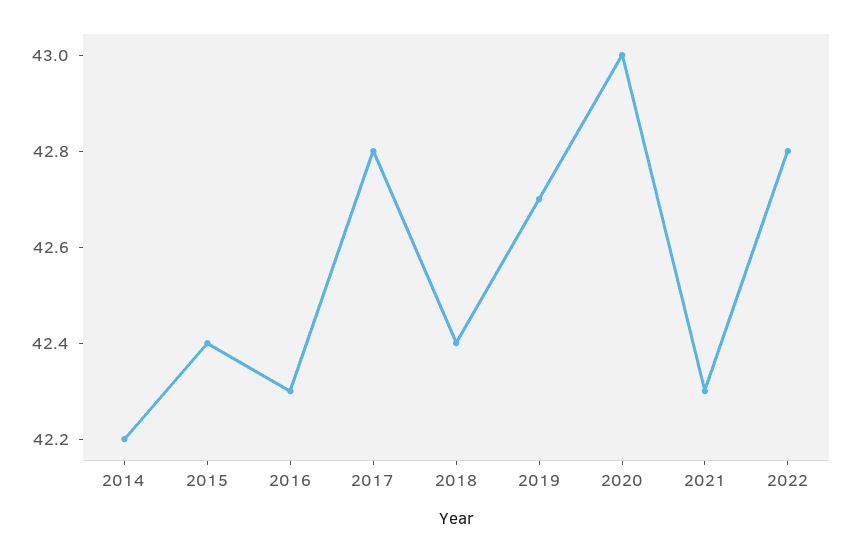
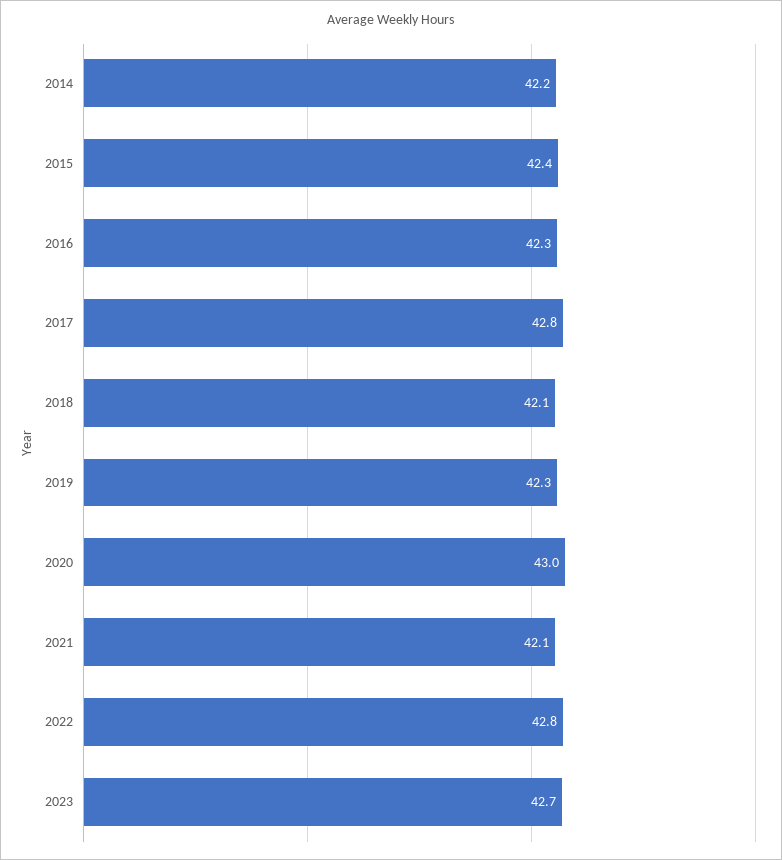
2018: 42.4 -> 42.1
2019: 42.7 -> 42.3
2021: 42.3 -> 42.1
2023: none -> 42.7

